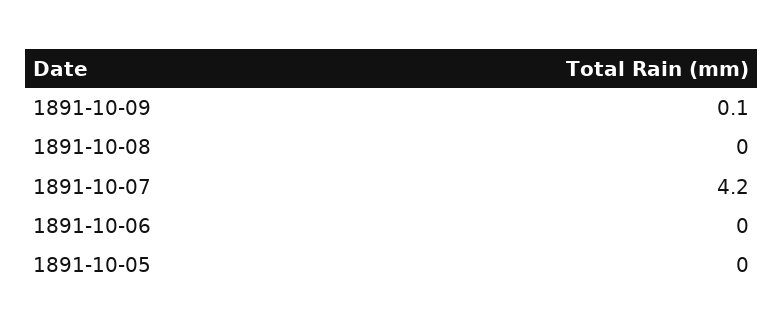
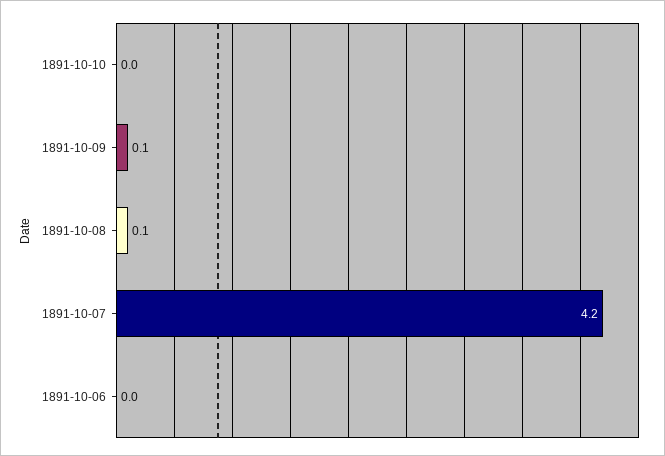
1891-10-08: 0 -> 0.1
1891-10-05: 0 -> none
1891-10-10: none -> 0

